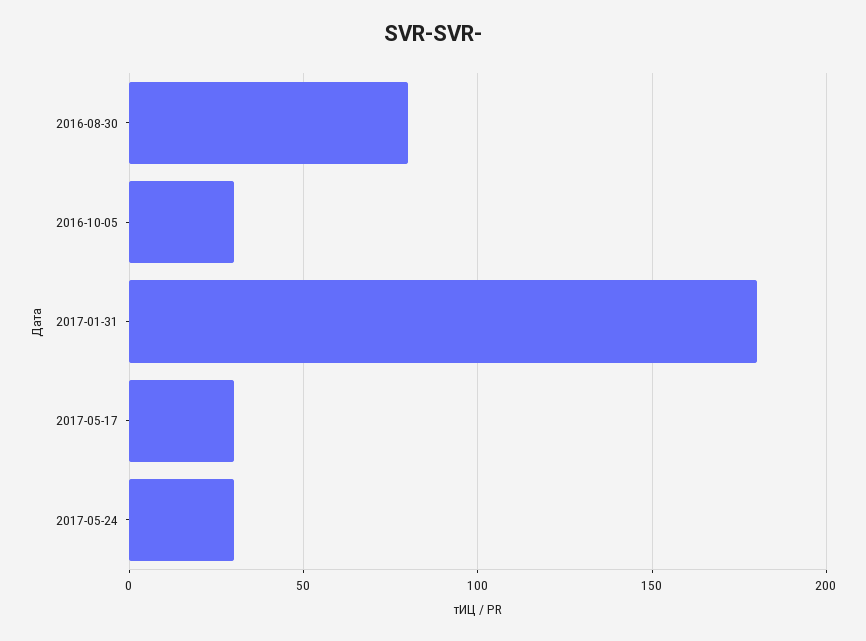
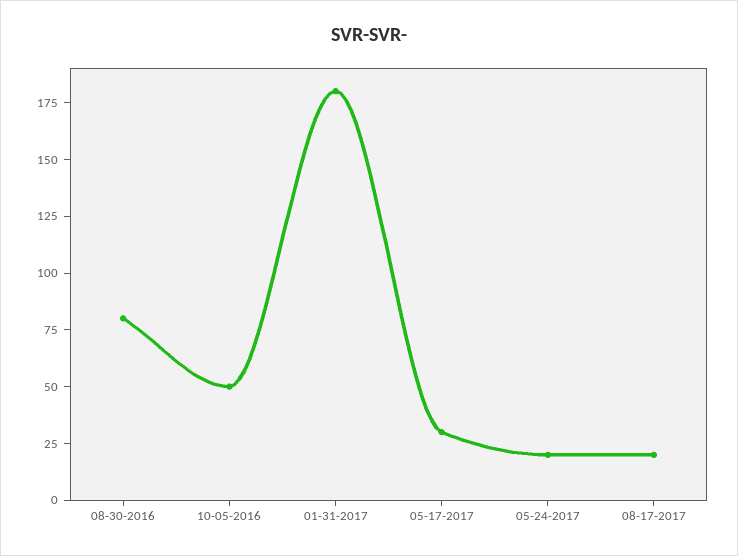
2016-10-05: 30 -> 50
2017-05-24: 30 -> 20
08-17-2017: none -> 20

